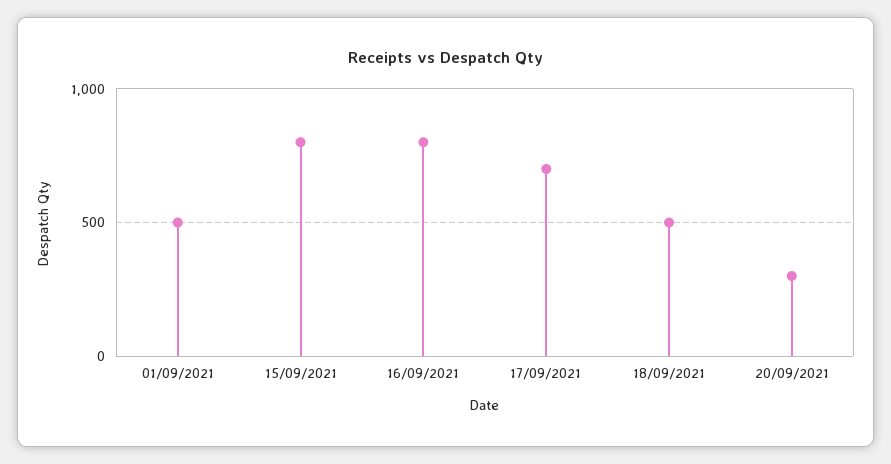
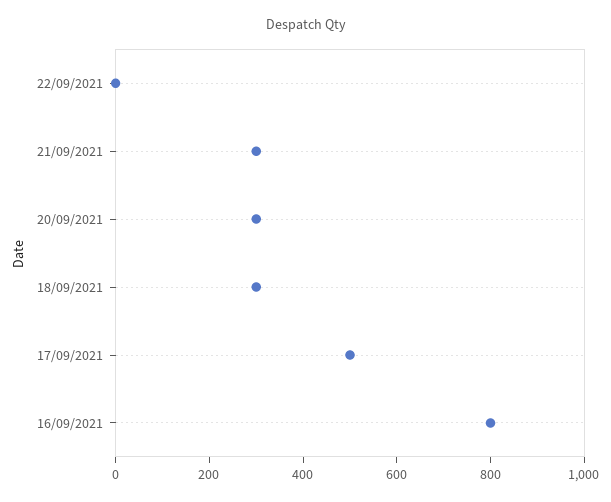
01/09/2021: 500 -> none
15/09/2021: 800 -> none
17/09/2021: 700 -> 500
18/09/2021: 500 -> 300
22/09/2021: none -> 0
21/09/2021: none -> 300

